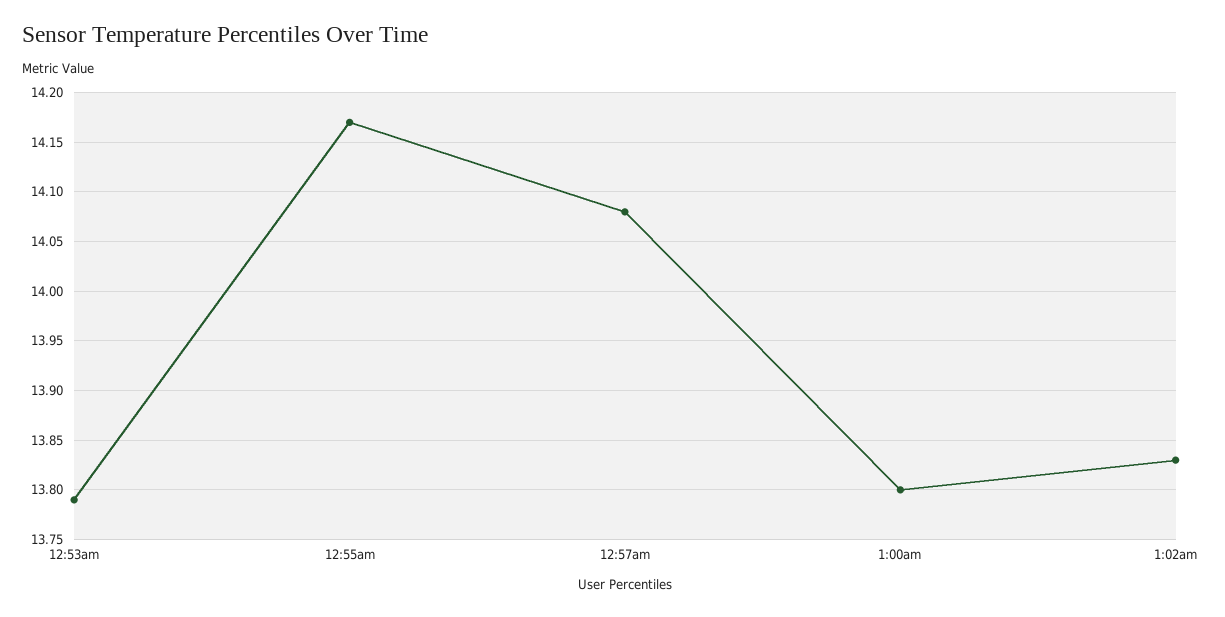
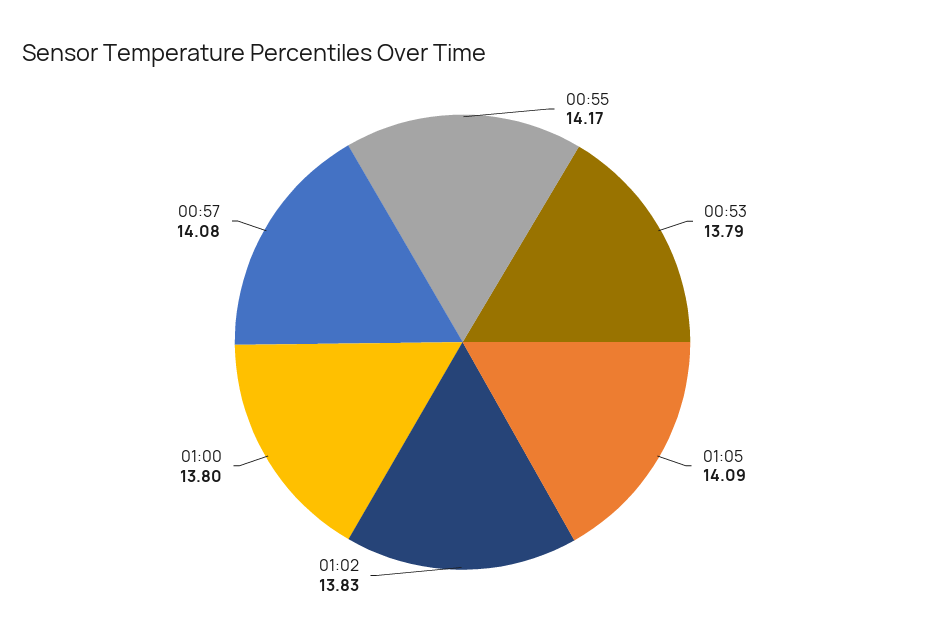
01:05: none -> 14.09

